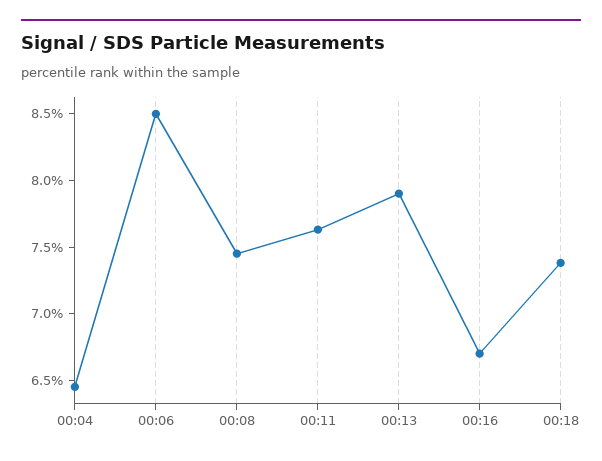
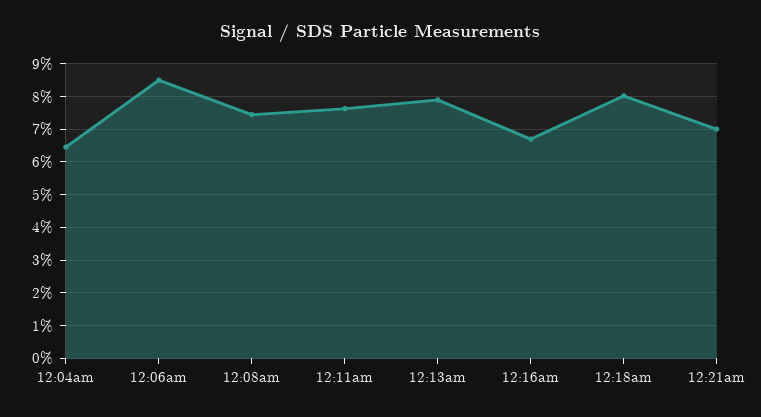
00:18: 7.4 -> 8
12:21am: none -> 7

